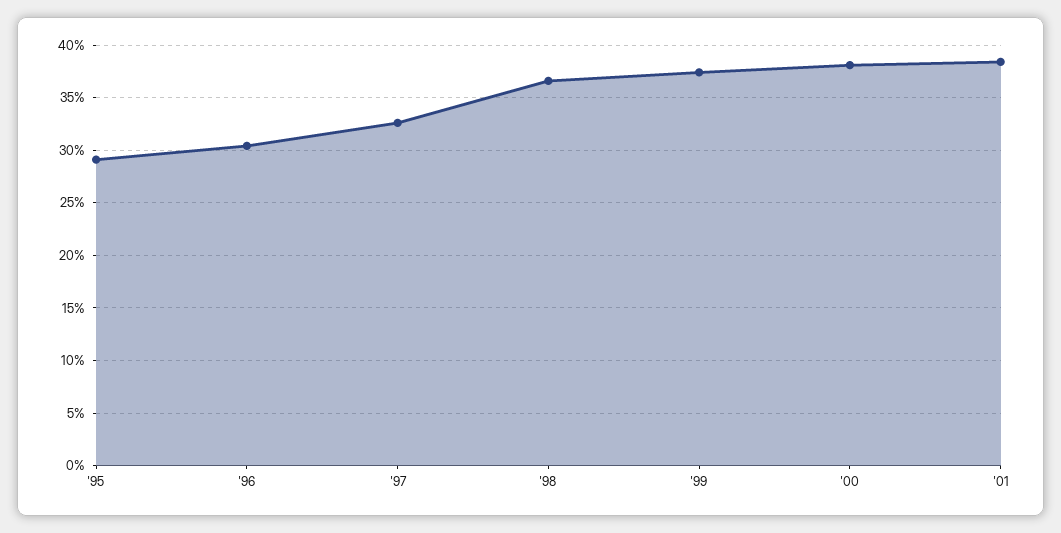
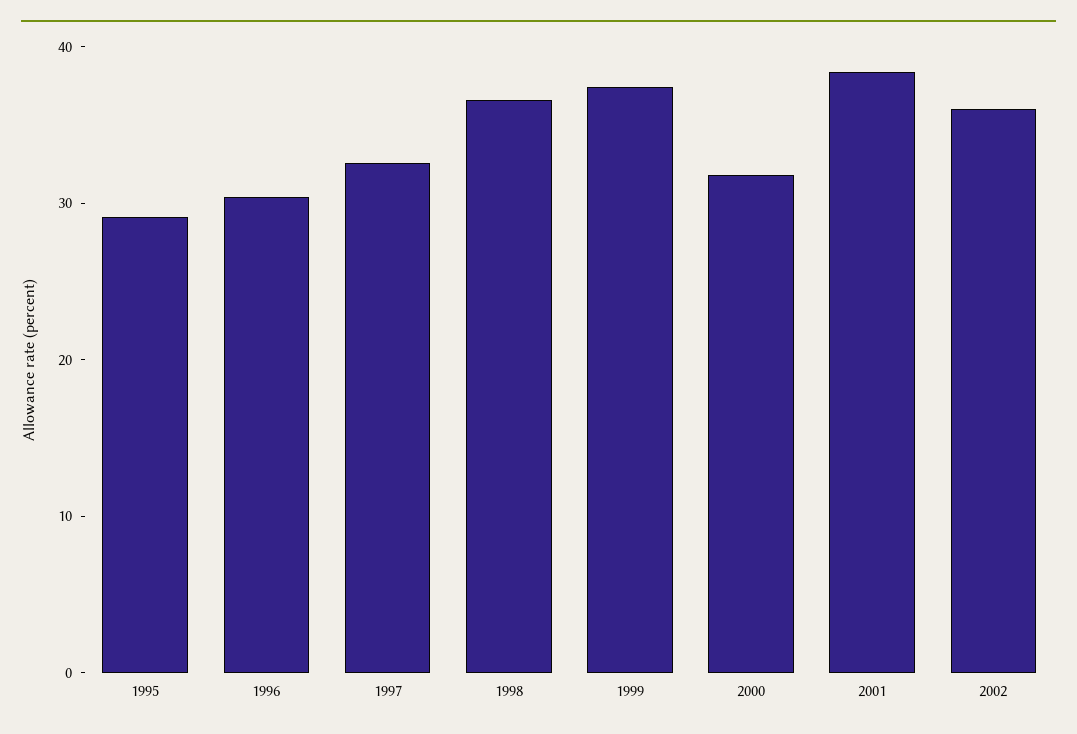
'00: 38 -> 32
2002: none -> 36

